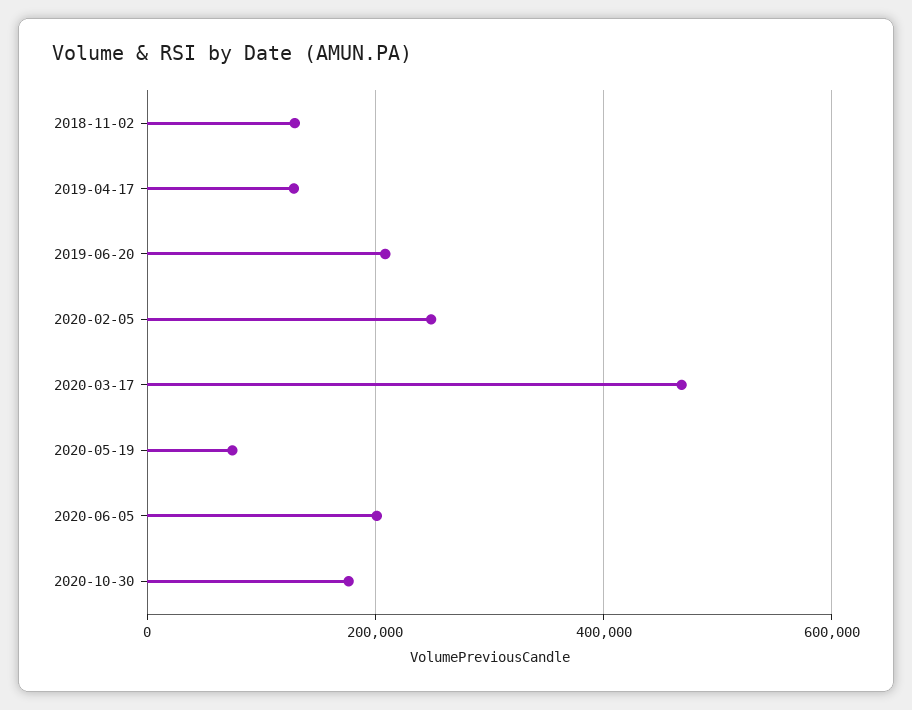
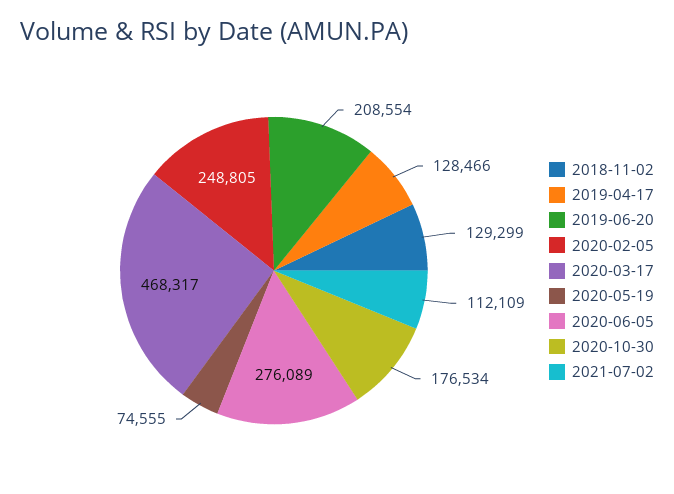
2020-06-05: 200000 -> 276089
2021-07-02: none -> 112109

